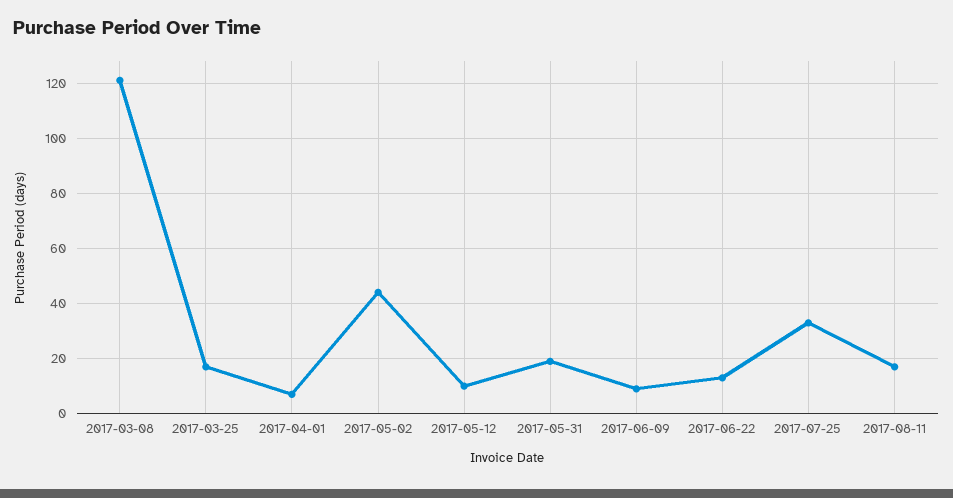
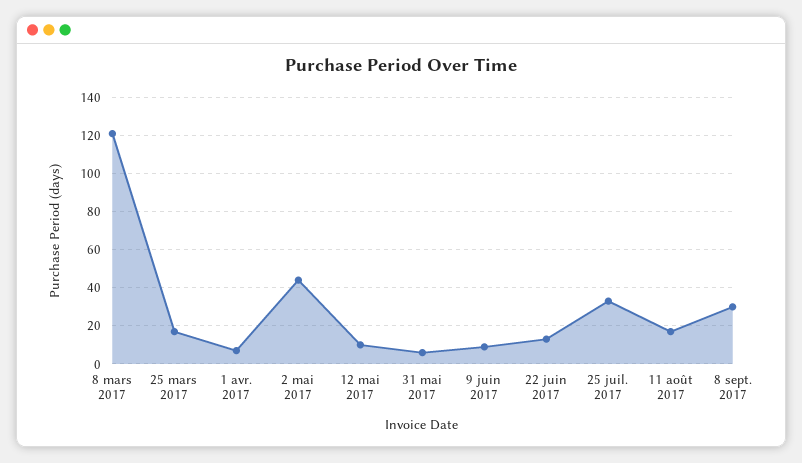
2017-05-31: 20 -> 5
8 sept. 2017: none -> 30

